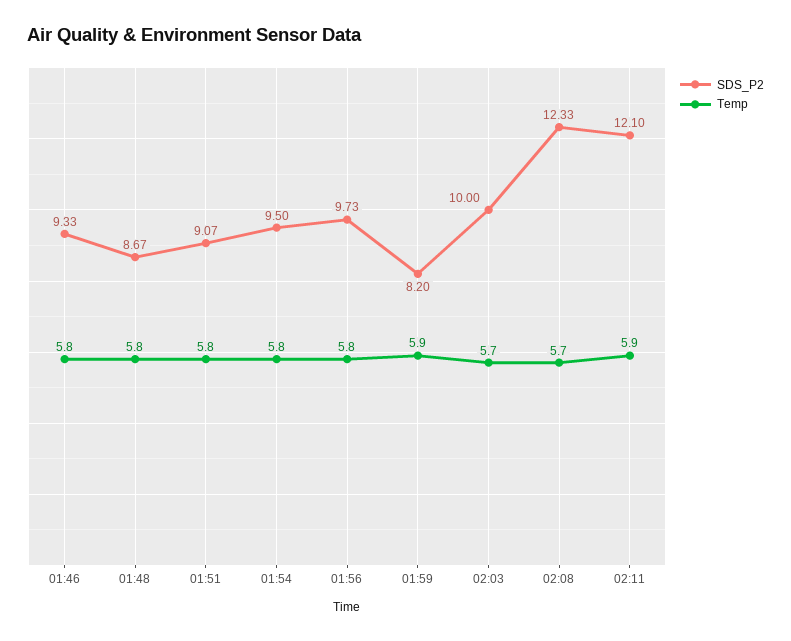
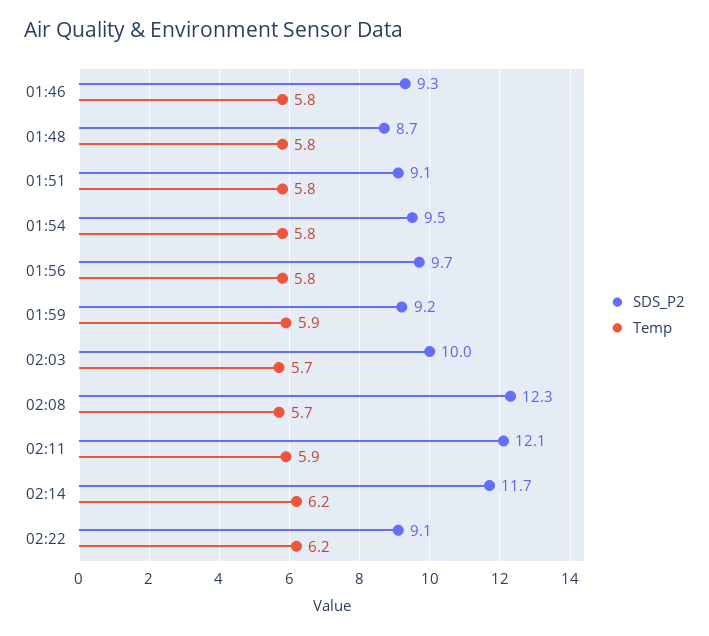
SDS_P2, 01:59: 8.2 -> 9.2
SDS_P2, 02:14: none -> 11.7
Temp, 02:14: none -> 6.2
SDS_P2, 02:22: none -> 9.1
Temp, 02:22: none -> 6.2

